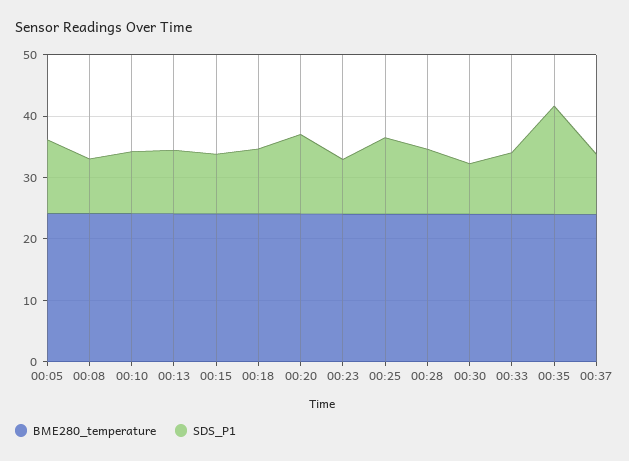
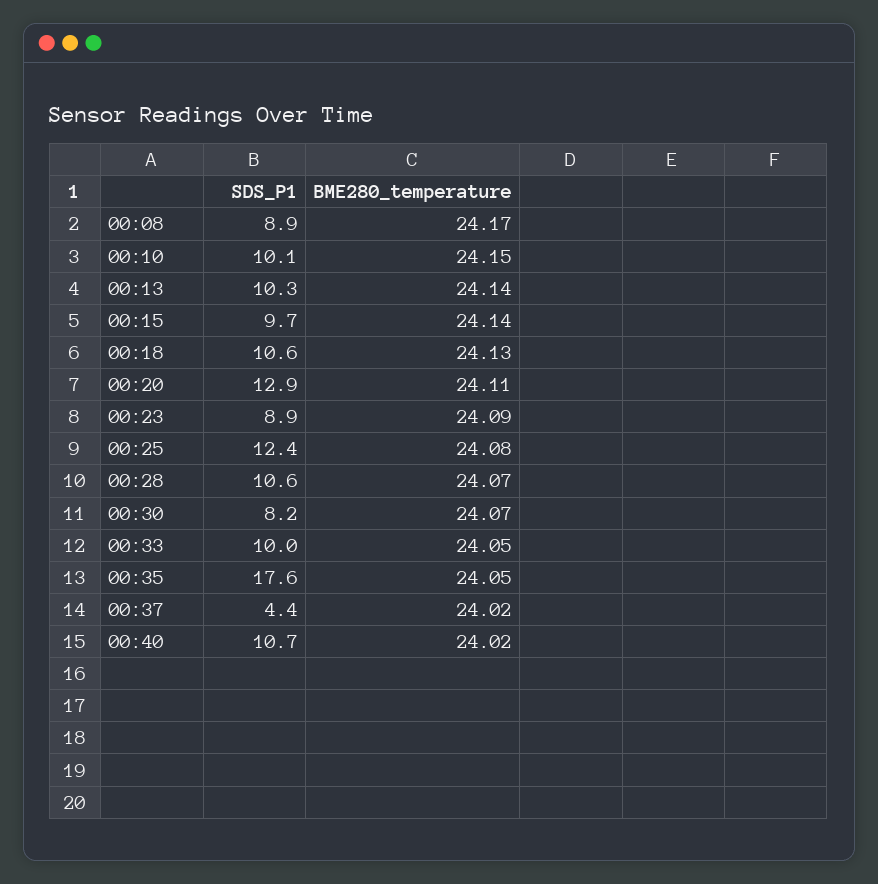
BME280_temperature, 00:05: 24 -> none
SDS_P1, 00:05: 12 -> none
SDS_P1, 00:37: 10 -> 4.4
SDS_P1, 00:40: none -> 10.7
BME280_temperature, 00:40: none -> 24.02

